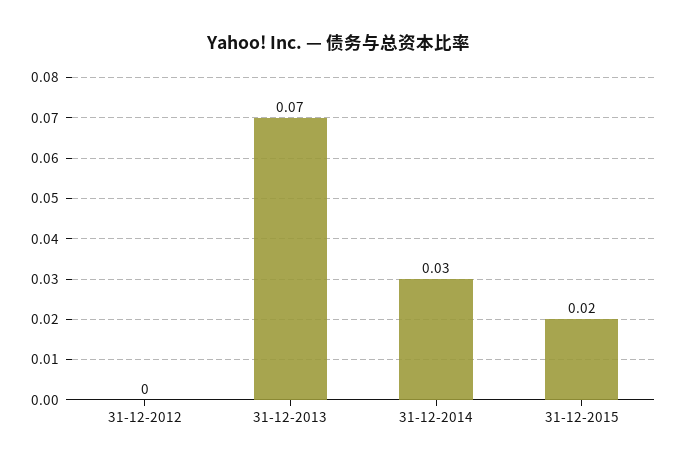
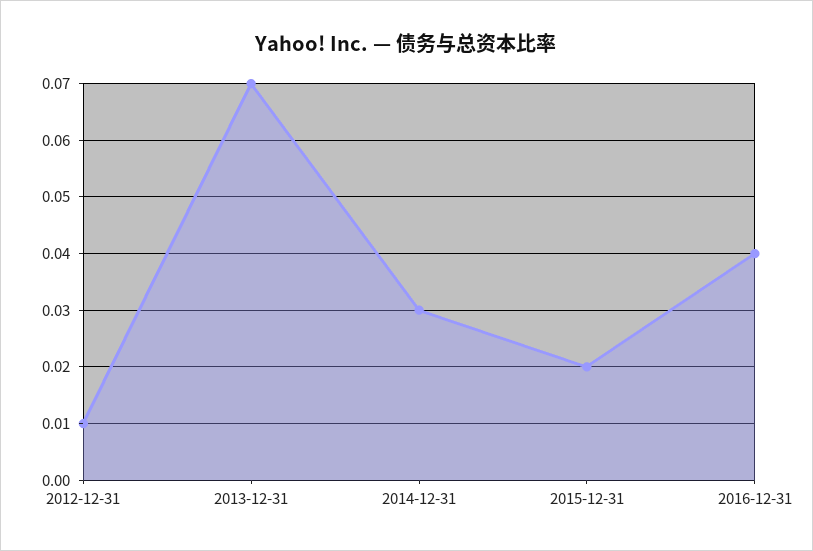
31-12-2012: 0 -> 0.01
2016-12-31: none -> 0.04

